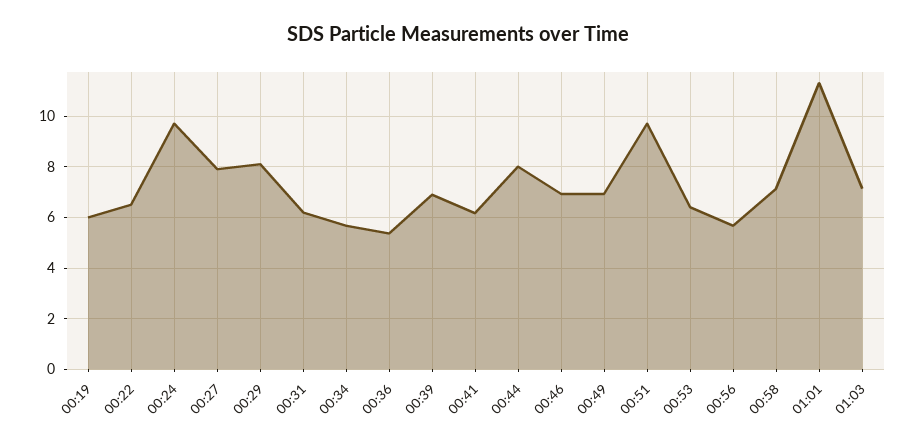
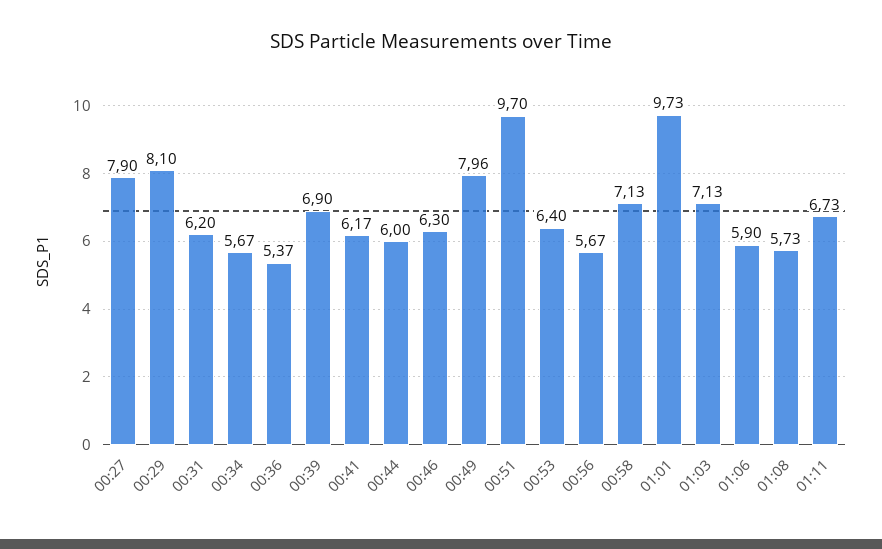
00:19: 6 -> none
00:22: 6.5 -> none
00:24: 9.75 -> none
00:44: 8 -> 6
00:46: 7 -> 6.3
00:49: 7 -> 7.96
01:01: 11.25 -> 9.73
01:06: none -> 5.9
01:08: none -> 5.73
01:11: none -> 6.73

